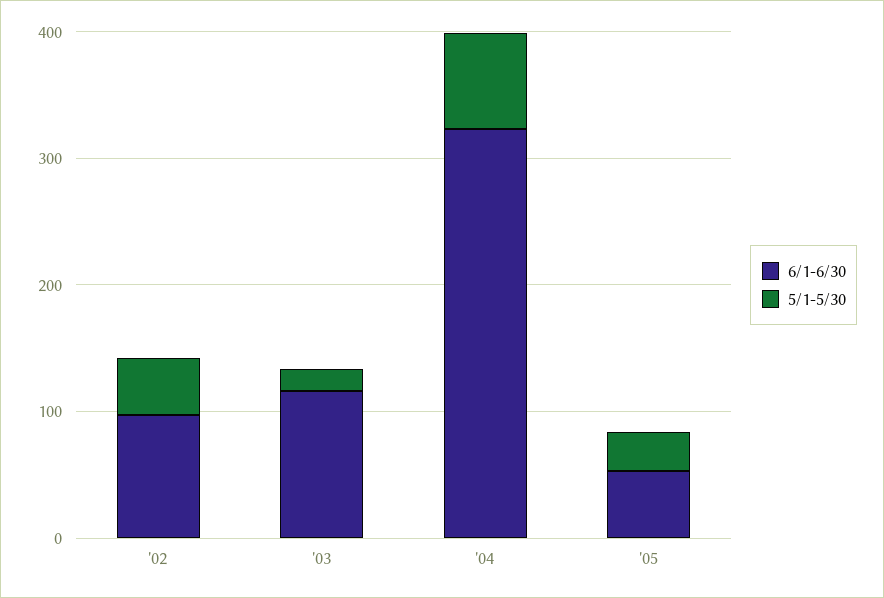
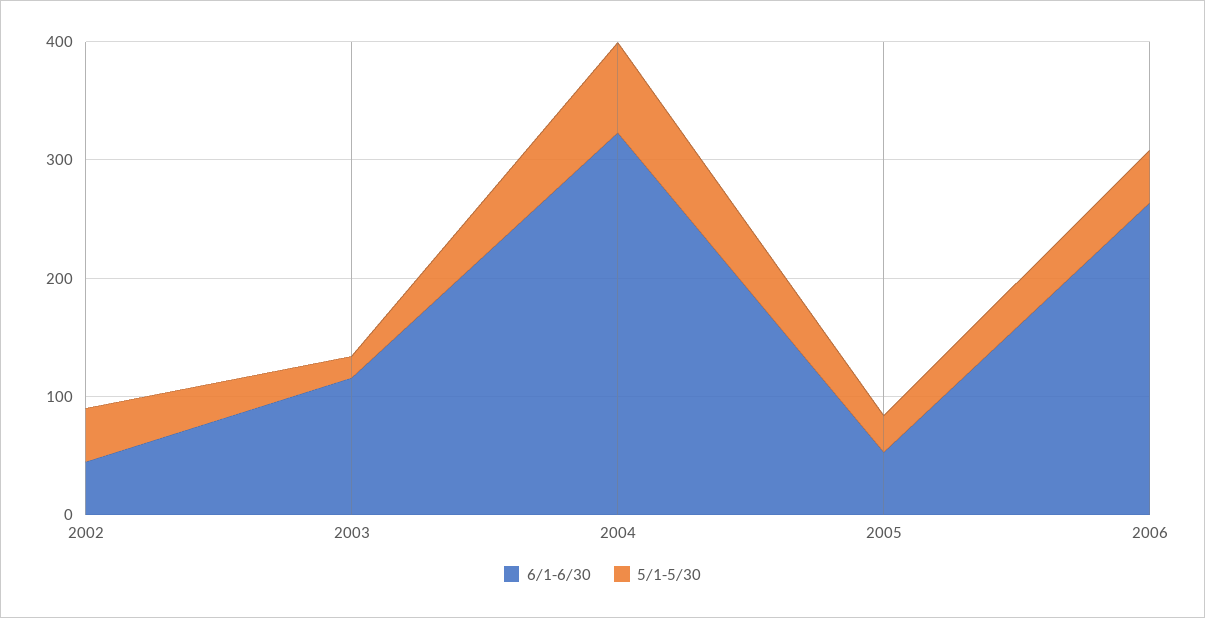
6/1-6/30, '02: 100 -> 40
6/1-6/30, 2006: none -> 260
5/1-5/30, 2006: none -> 40

